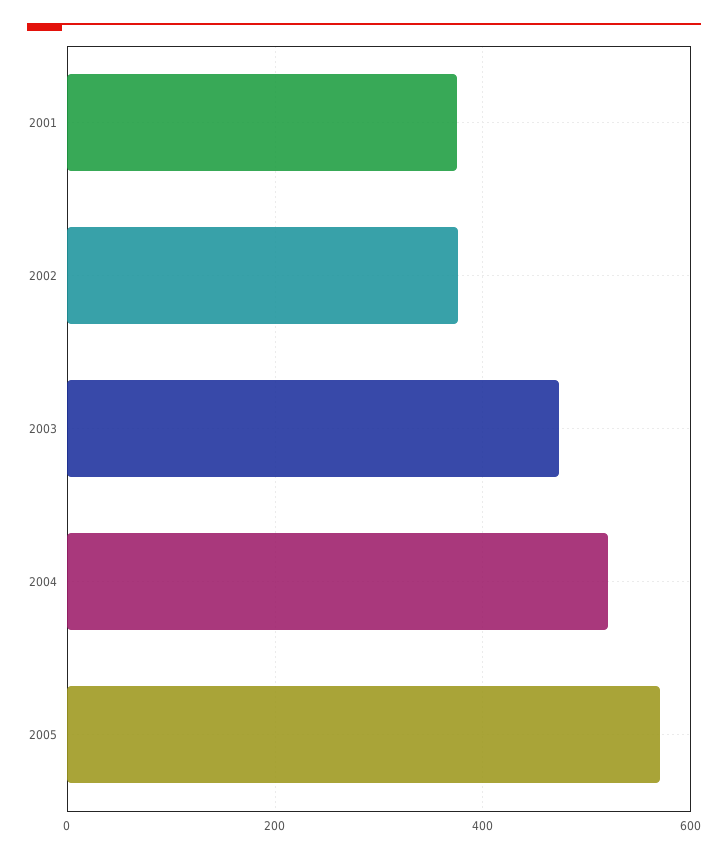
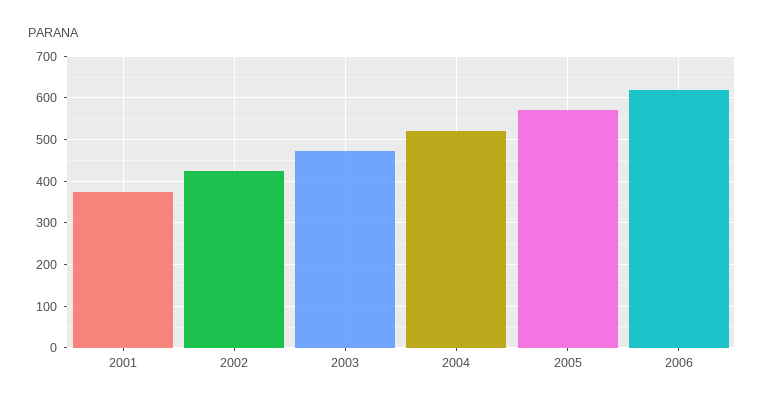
2002: 380 -> 420
2006: none -> 620

